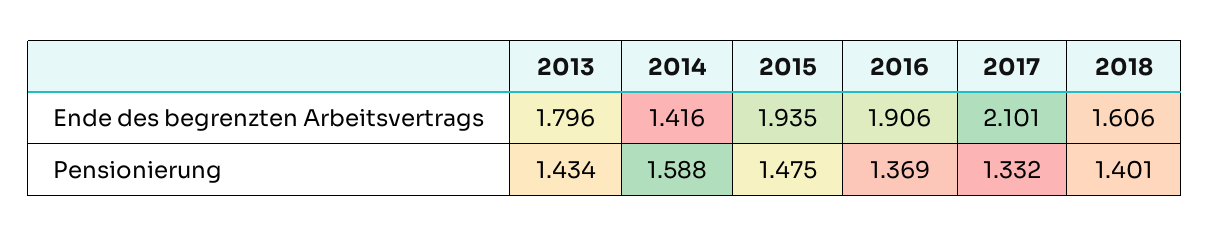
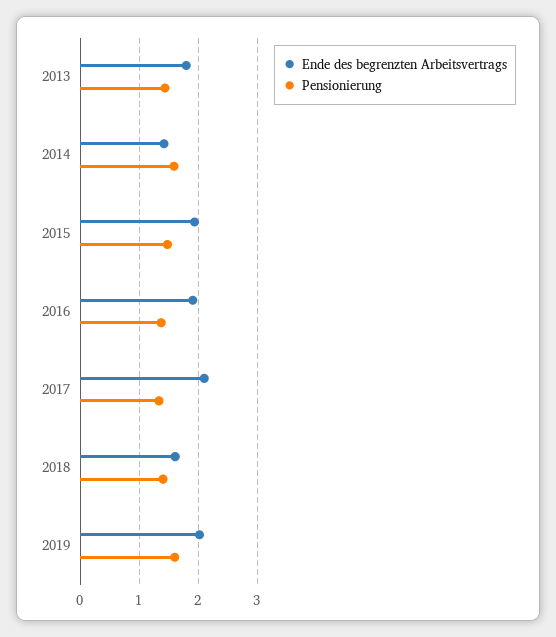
Ende des begrenzten Arbeitsvertrags, 2019: none -> 2
Pensionierung, 2019: none -> 1.6

